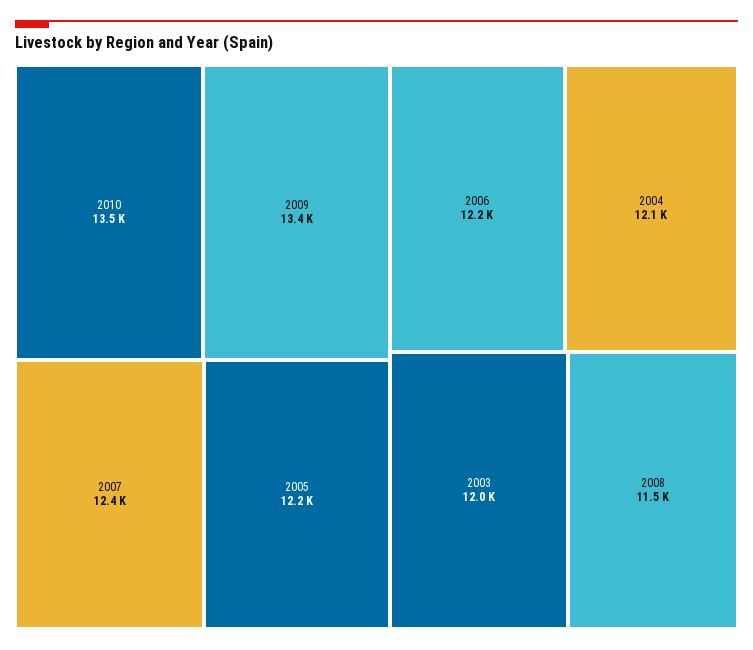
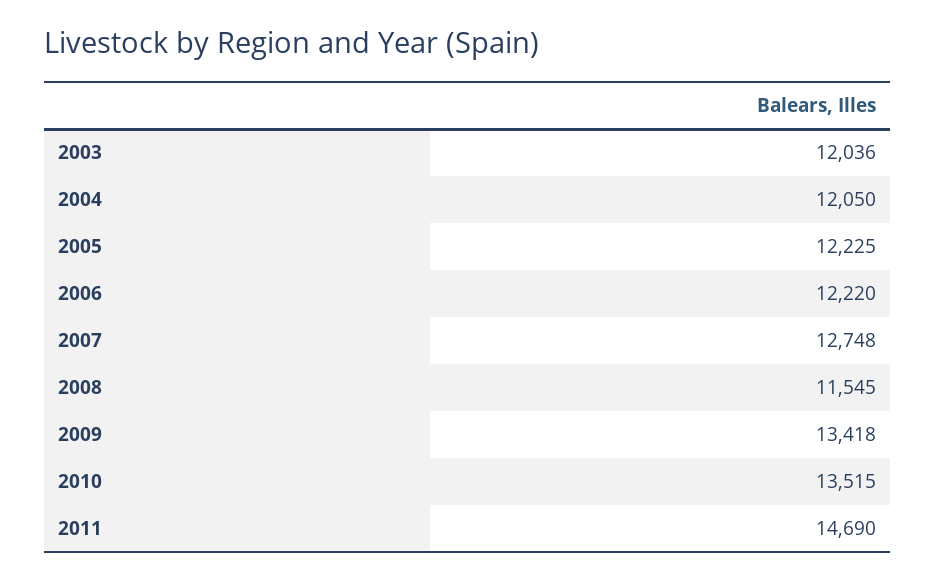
2007: 12400 -> 12748
2011: none -> 14690

